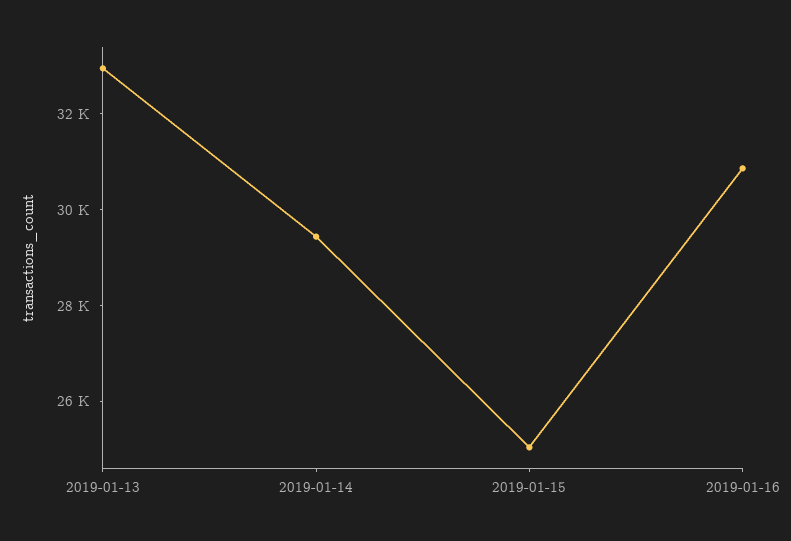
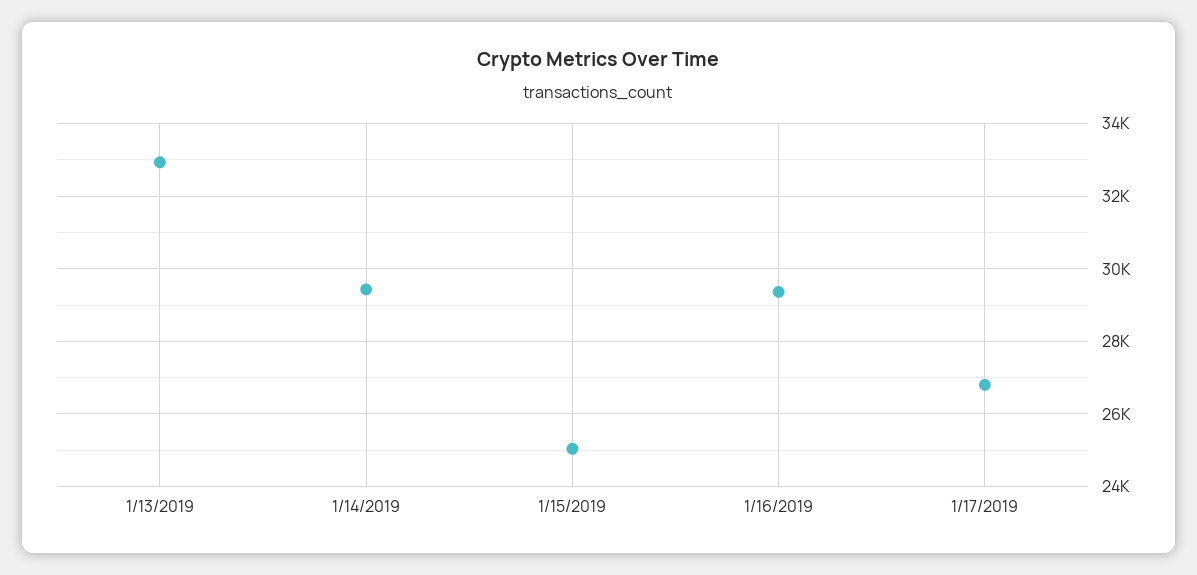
2019-01-16: 31000 -> 29400
1/17/2019: none -> 26800

